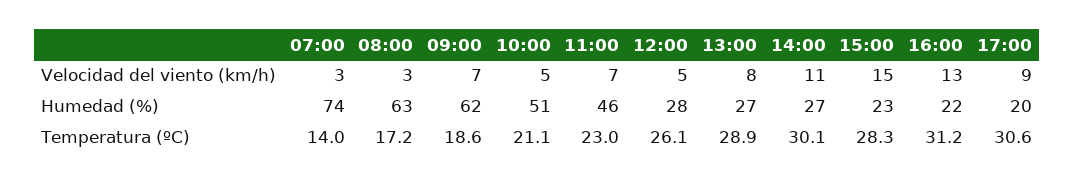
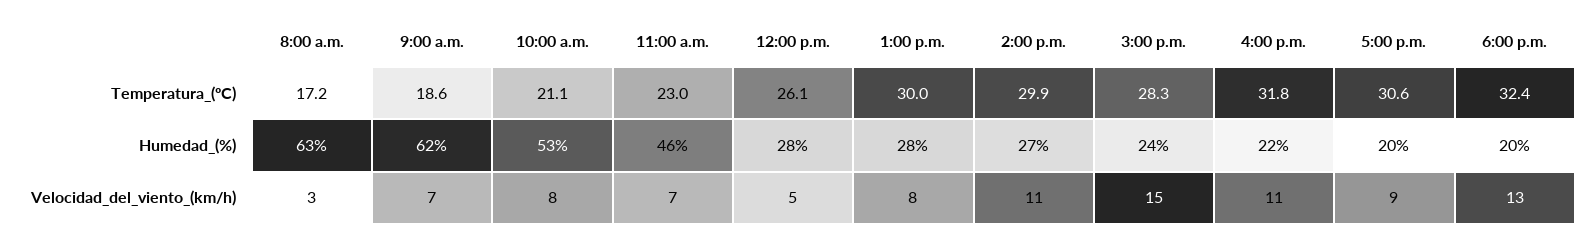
07:00, Velocidad del viento (km/h): 3 -> none
10:00, Velocidad del viento (km/h): 5 -> 8
16:00, Velocidad del viento (km/h): 13 -> 11
07:00, Humedad (%): 74 -> none
10:00, Humedad (%): 51 -> 53
13:00, Humedad (%): 27 -> 28
15:00, Humedad (%): 23 -> 24
07:00, Temperatura (ºC): 14 -> none
13:00, Temperatura (ºC): 28.9 -> 30
14:00, Temperatura (ºC): 30.1 -> 29.9
16:00, Temperatura (ºC): 31.2 -> 31.8
6:00 p.m., Temperatura (ºC): none -> 32.4
6:00 p.m., Humedad (%): none -> 20
6:00 p.m., Velocidad del viento (km/h): none -> 13

